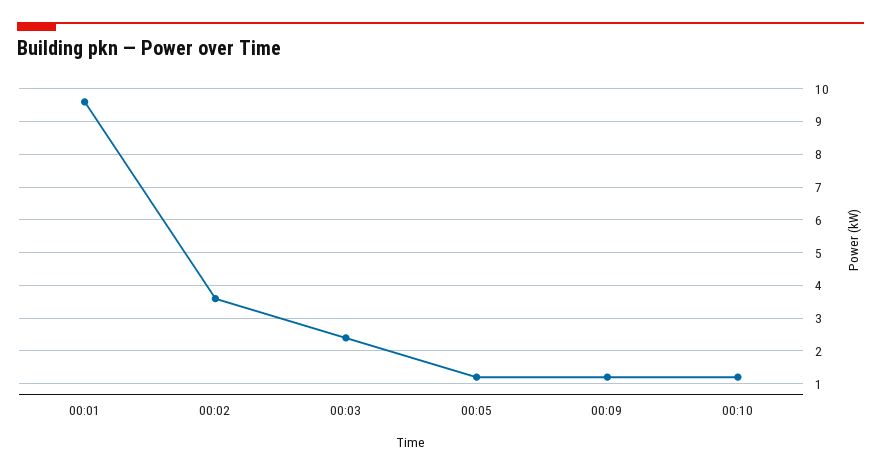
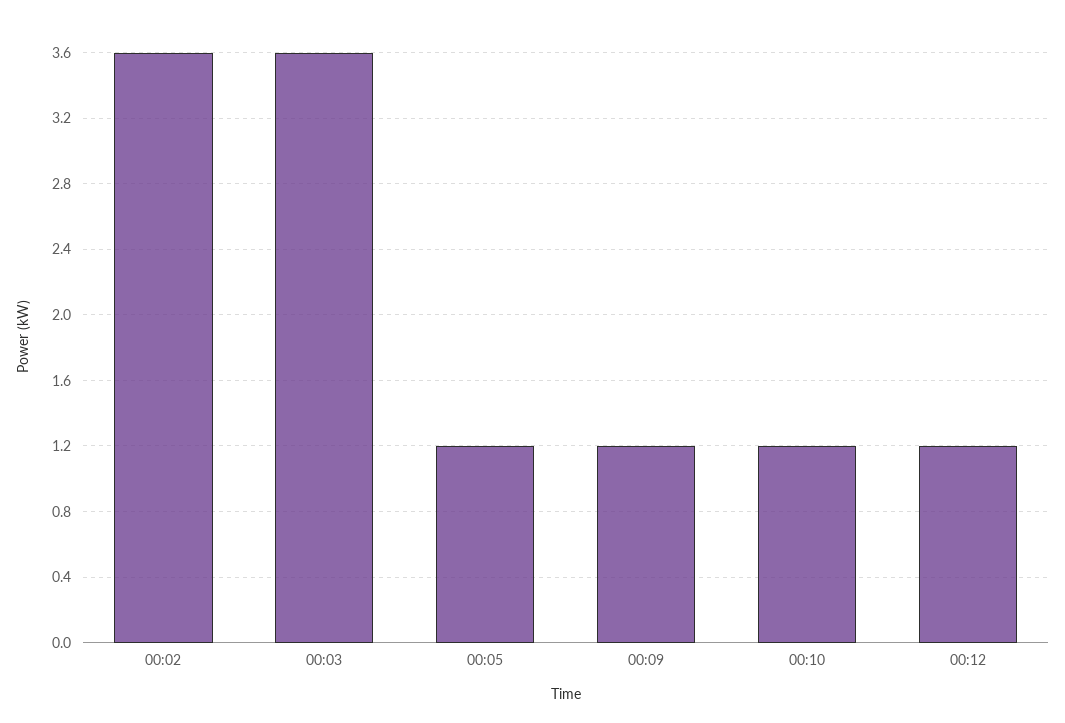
00:01: 9.5 -> none
00:03: 2.5 -> 3.6
00:12: none -> 1.2

